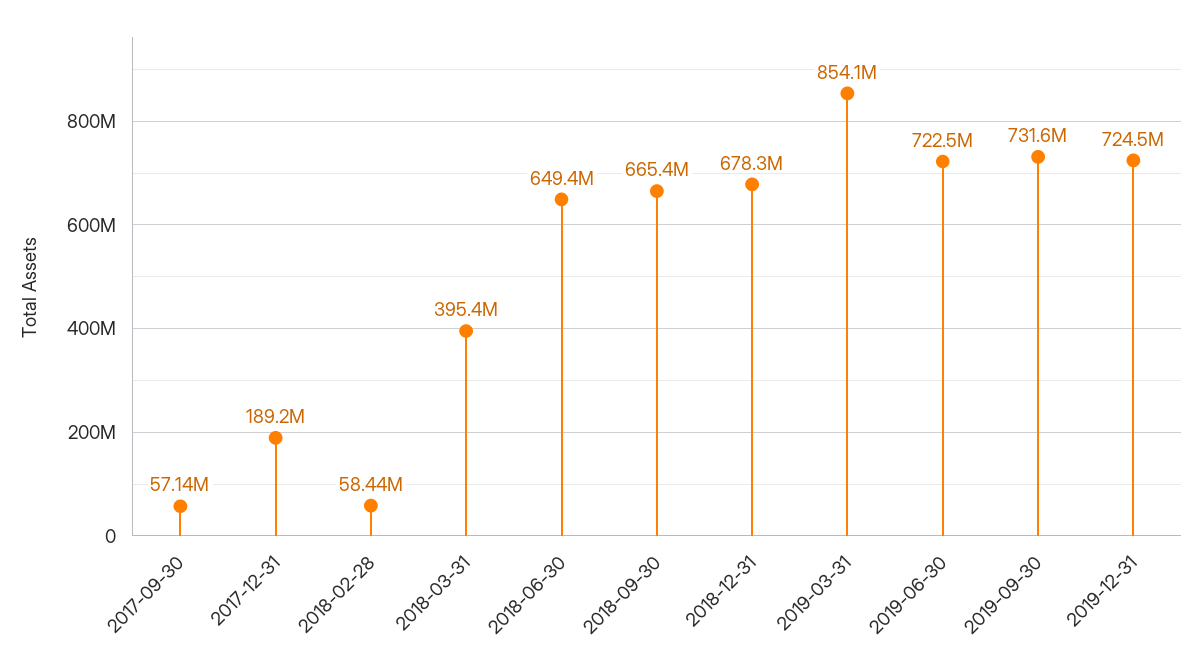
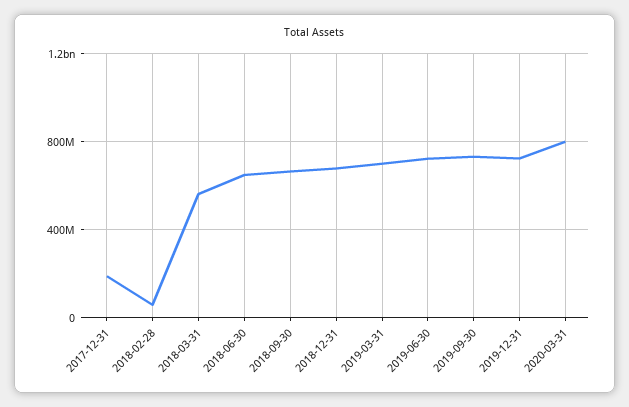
2017-09-30: 57140000 -> none
2018-03-31: 395400000 -> 550000000
2019-03-31: 854100000 -> 700000000
2020-03-31: none -> 800000000

